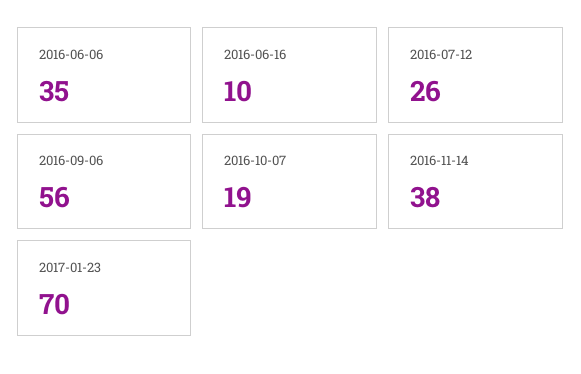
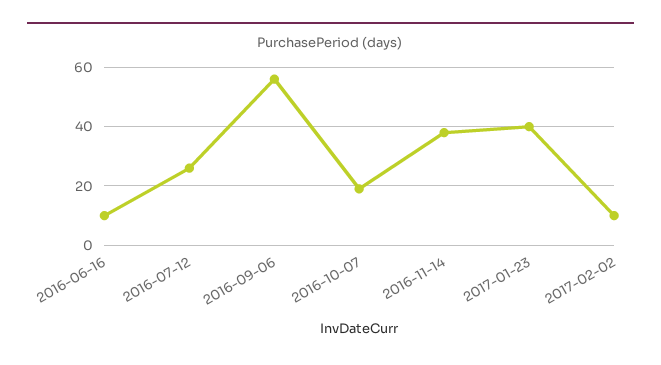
2016-06-06: 35 -> none
2017-01-23: 70 -> 40
2017-02-02: none -> 10

